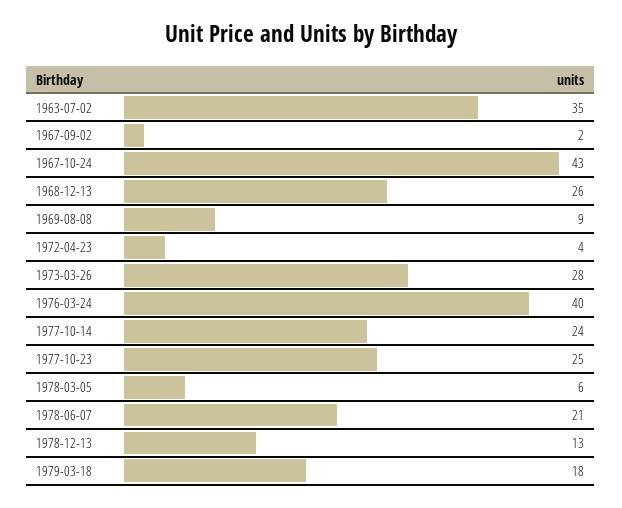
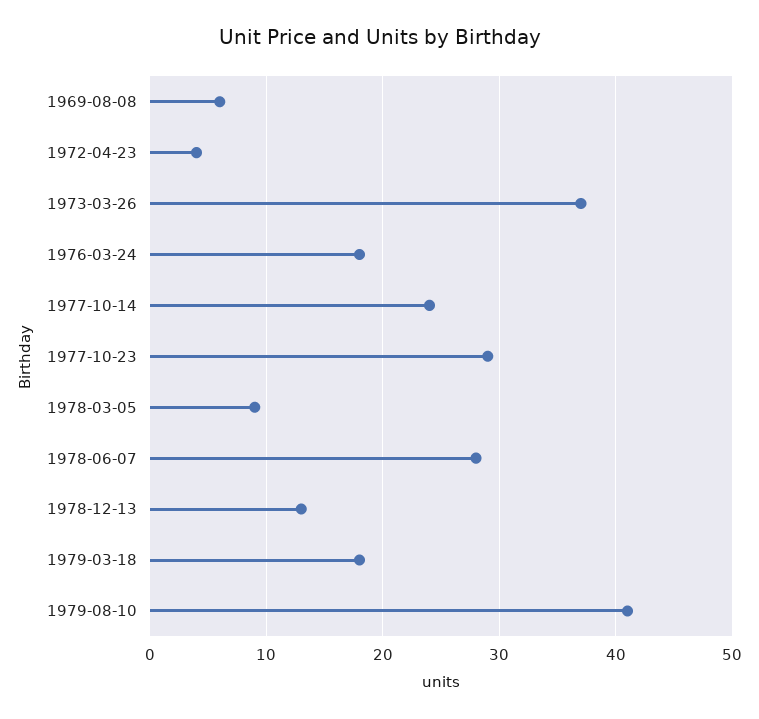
1963-07-02: 35 -> none
1967-09-02: 2 -> none
1967-10-24: 43 -> none
1968-12-13: 26 -> none
1969-08-08: 9 -> 6
1973-03-26: 28 -> 37
1976-03-24: 40 -> 18
1977-10-23: 25 -> 29
1978-03-05: 6 -> 9
1978-06-07: 21 -> 28
1979-08-10: none -> 41

